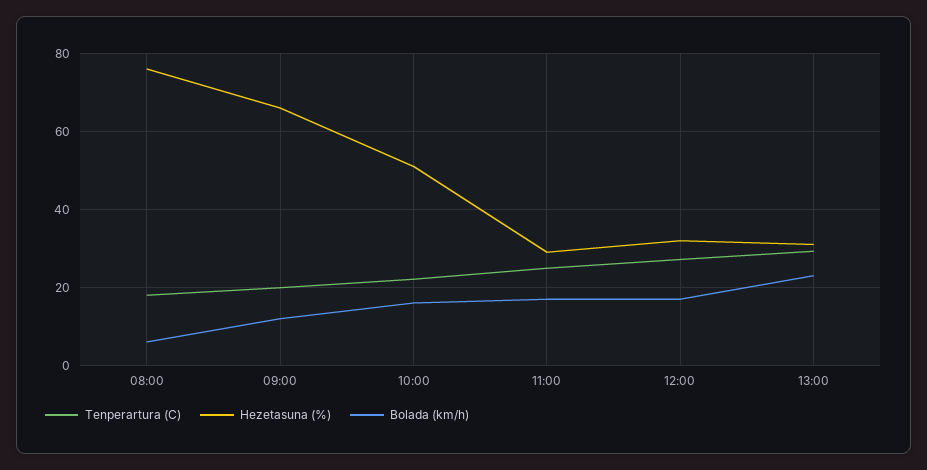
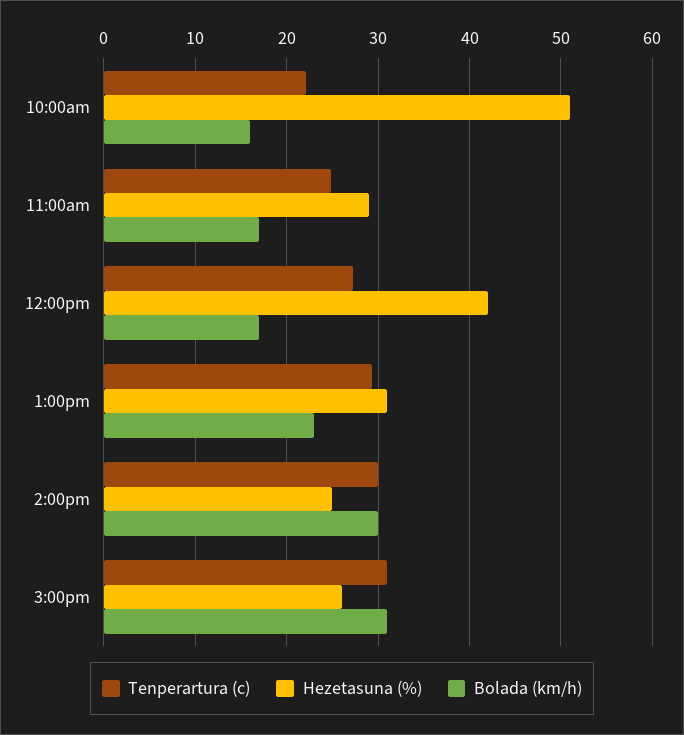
Tenperartura (C), 08:00: 18 -> none
Hezetasuna (%), 08:00: 76 -> none
Bolada (km/h), 08:00: 6 -> none
Tenperartura (C), 09:00: 20 -> none
Hezetasuna (%), 09:00: 66 -> none
Bolada (km/h), 09:00: 12 -> none
Hezetasuna (%), 12:00: 32 -> 42
Tenperartura (C), 2:00pm: none -> 30
Hezetasuna (%), 2:00pm: none -> 25
Bolada (km/h), 2:00pm: none -> 30
Tenperartura (C), 3:00pm: none -> 31
Hezetasuna (%), 3:00pm: none -> 26
Bolada (km/h), 3:00pm: none -> 31

